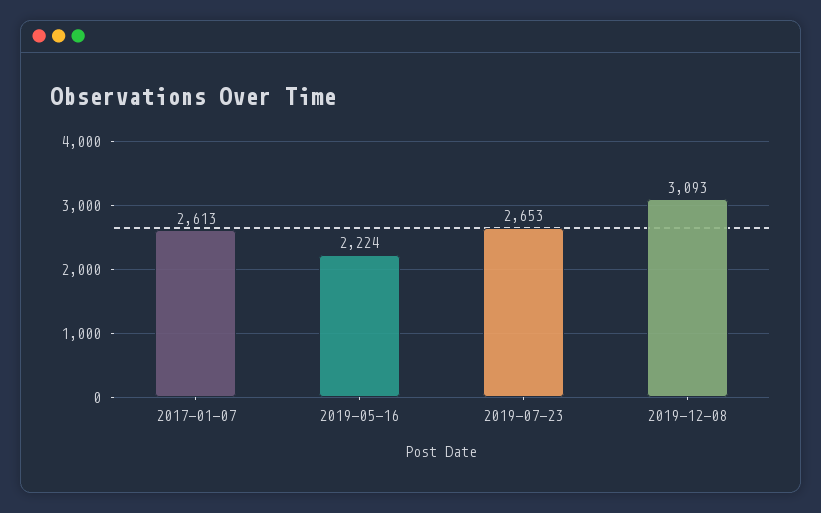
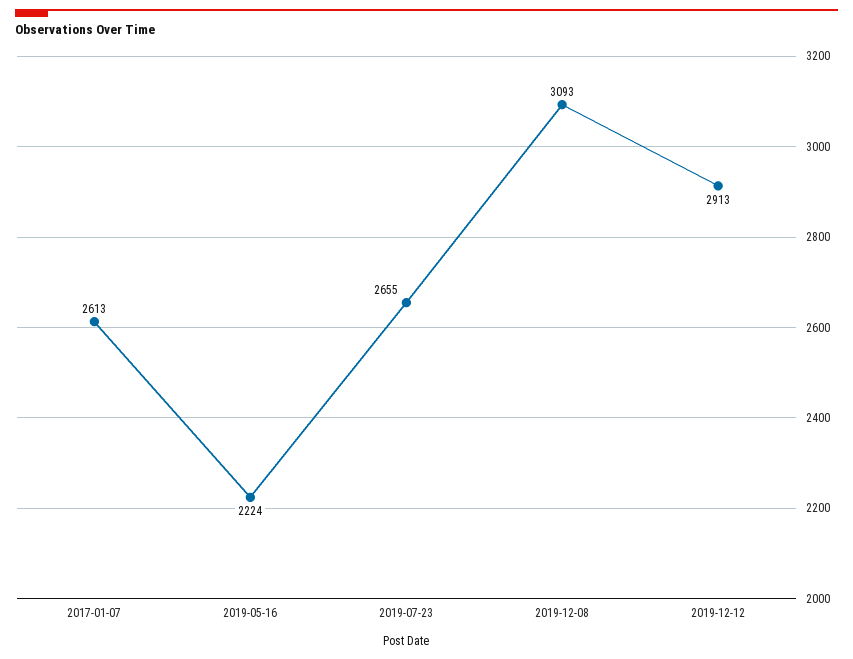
2019-07-23: 2653 -> 2655
2019-12-12: none -> 2913

